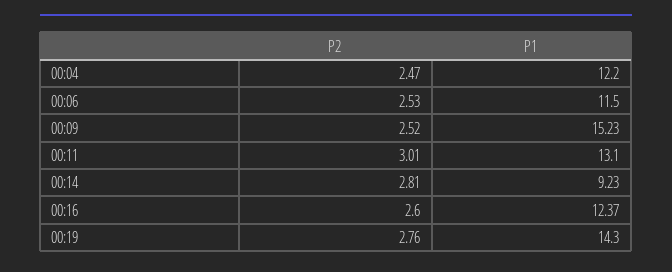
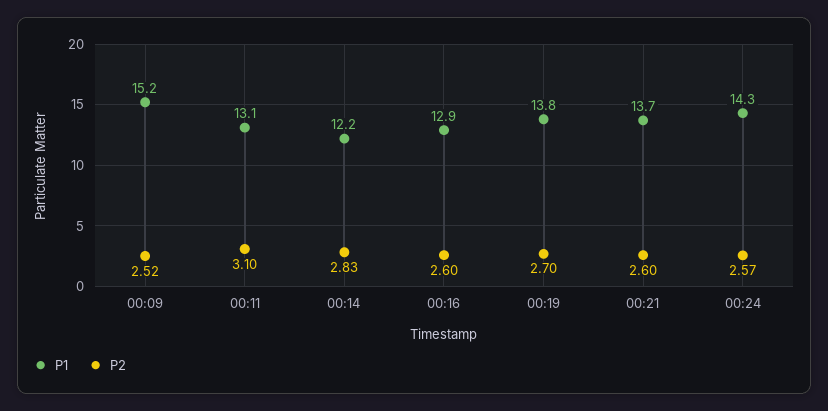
P2, 00:04: 2.47 -> none
P1, 00:04: 12.2 -> none
P2, 00:06: 2.53 -> none
P1, 00:06: 11.5 -> none
P2, 00:11: 3.01 -> 3.1
P2, 00:14: 2.81 -> 2.83
P1, 00:14: 9.23 -> 12.2
P1, 00:16: 12.37 -> 12.9
P2, 00:19: 2.76 -> 2.7
P1, 00:19: 14.3 -> 13.8
P1, 00:21: none -> 13.7
P2, 00:21: none -> 2.6
P1, 00:24: none -> 14.3
P2, 00:24: none -> 2.57

